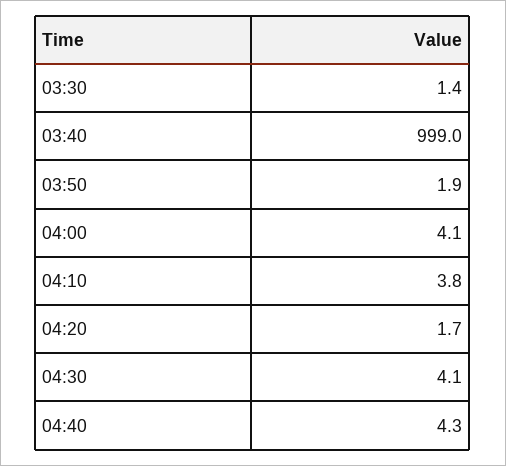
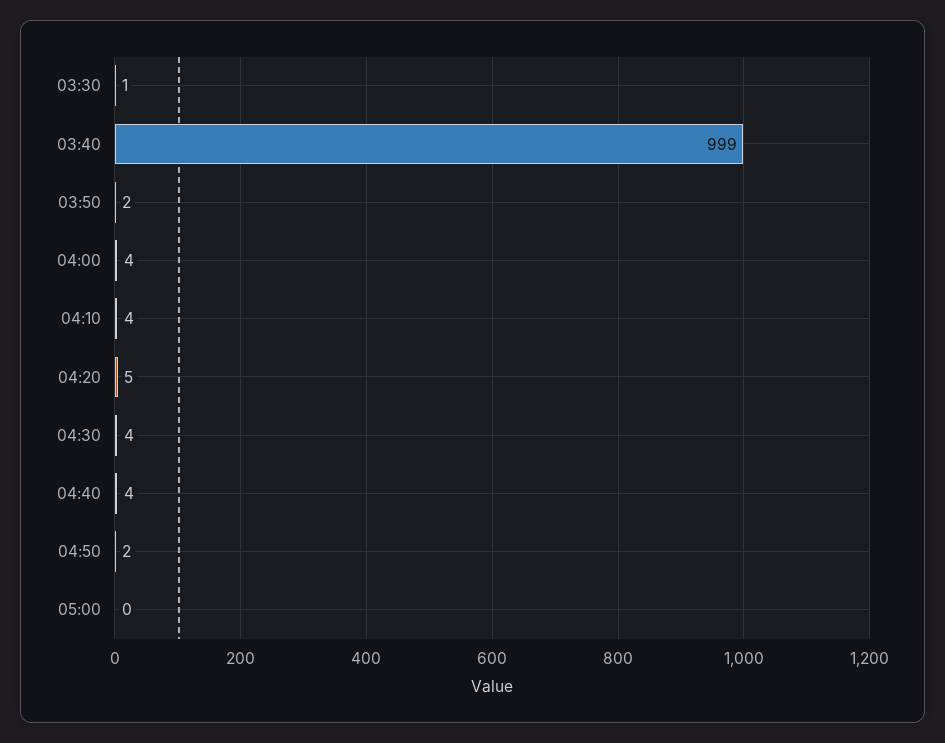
04:20: 1.7 -> 5
04:50: none -> 2
05:00: none -> 0

